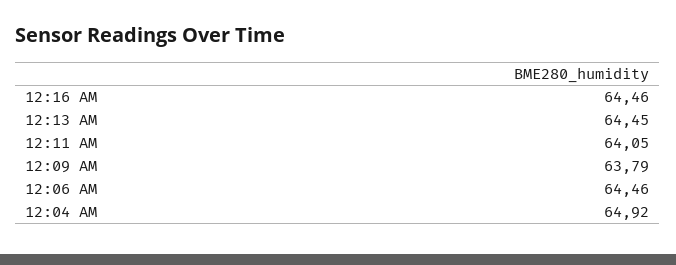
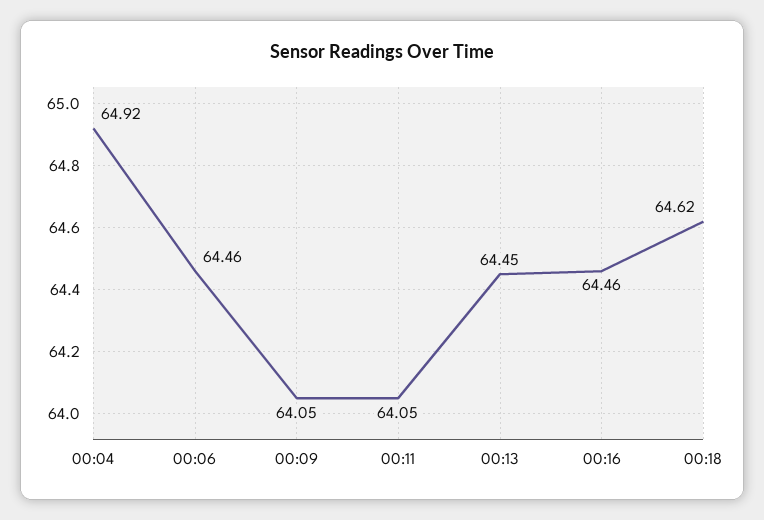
12:09 AM: 63.79 -> 64.05
00:18: none -> 64.62

